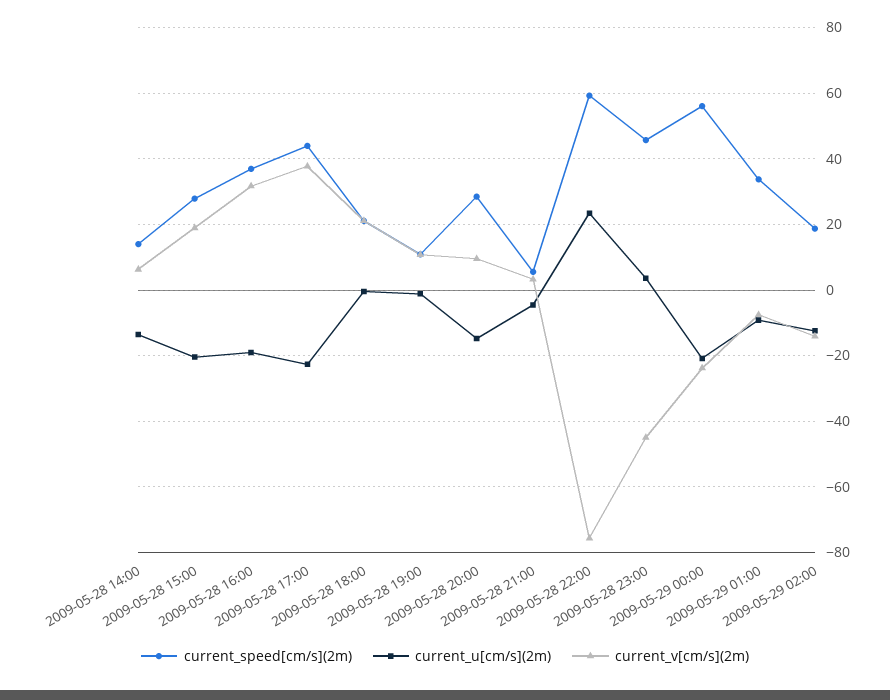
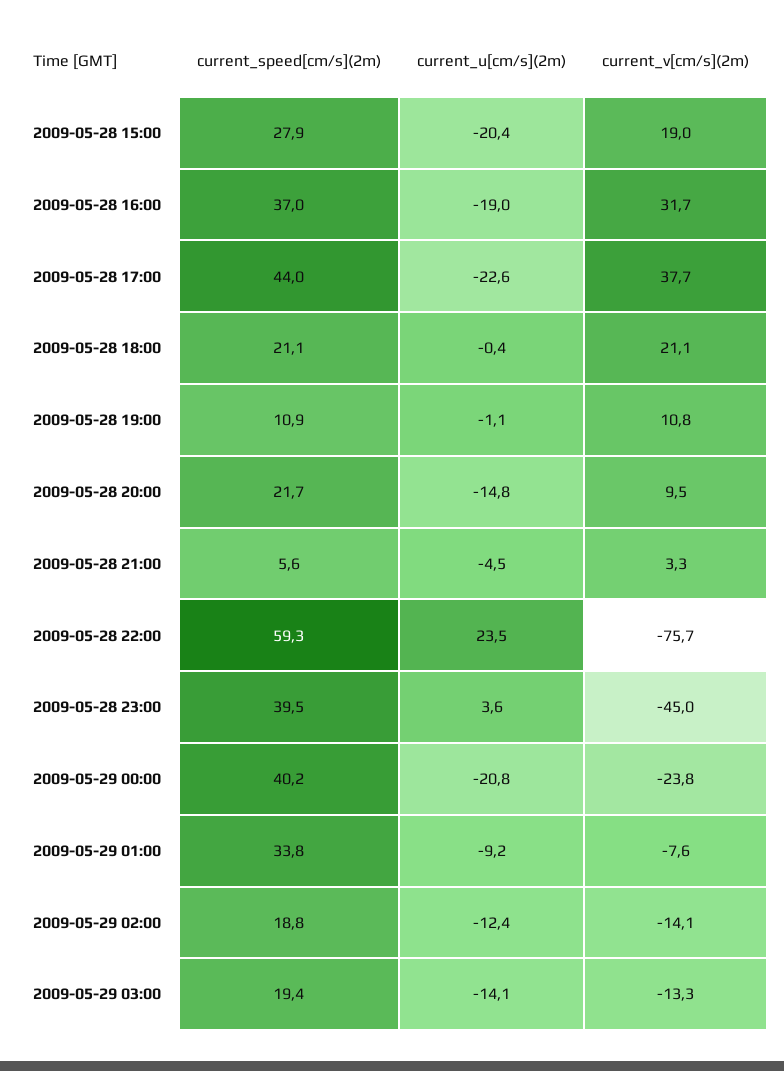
current_speed[cm/s](2m), 2009-05-28 14:00: 14 -> none
current_u[cm/s](2m), 2009-05-28 14:00: -14 -> none
current_v[cm/s](2m), 2009-05-28 14:00: 6 -> none
current_speed[cm/s](2m), 2009-05-28 20:00: 28 -> 21.7
current_speed[cm/s](2m), 2009-05-28 23:00: 46 -> 39.5
current_speed[cm/s](2m), 2009-05-29 00:00: 56 -> 40.2
current_speed[cm/s](2m), 2009-05-29 03:00: none -> 19.4
current_u[cm/s](2m), 2009-05-29 03:00: none -> -14.1
current_v[cm/s](2m), 2009-05-29 03:00: none -> -13.3

